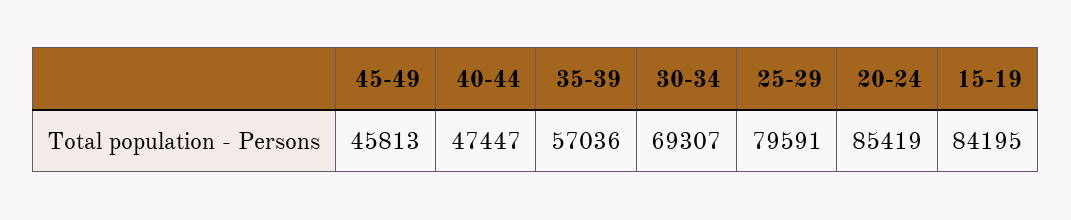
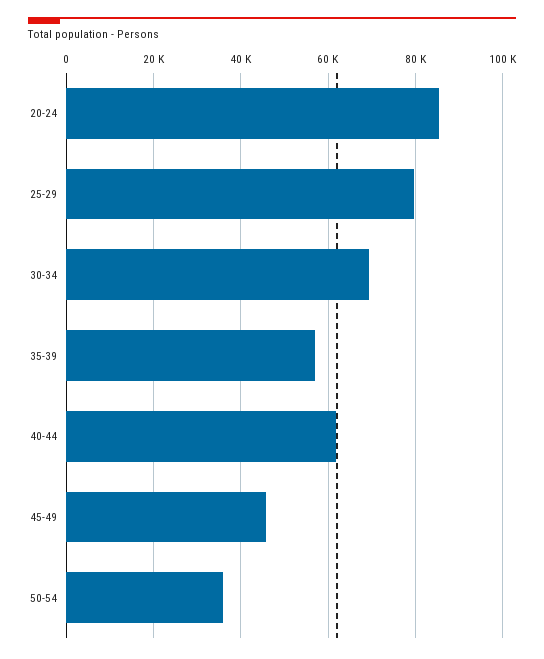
40-44: 47447 -> 62000
15-19: 84195 -> none
50-54: none -> 36000

